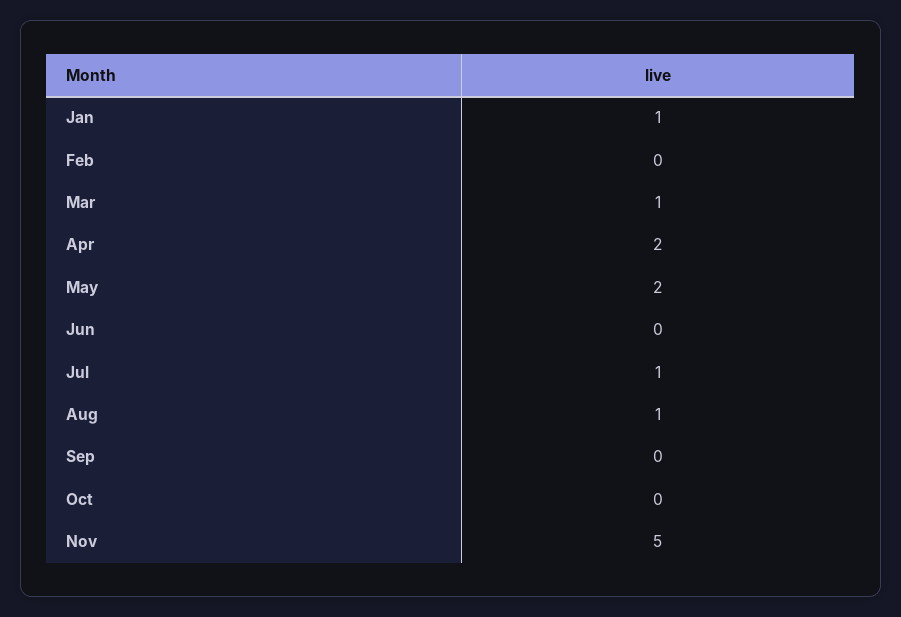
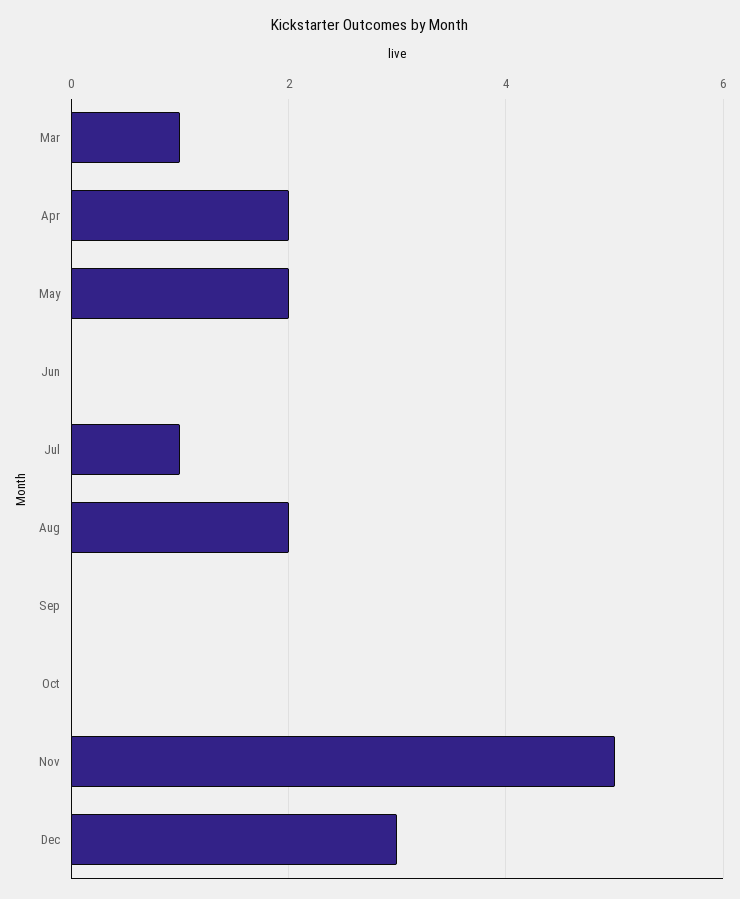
Jan: 1 -> none
Feb: 0 -> none
Aug: 1 -> 2
Dec: none -> 3

